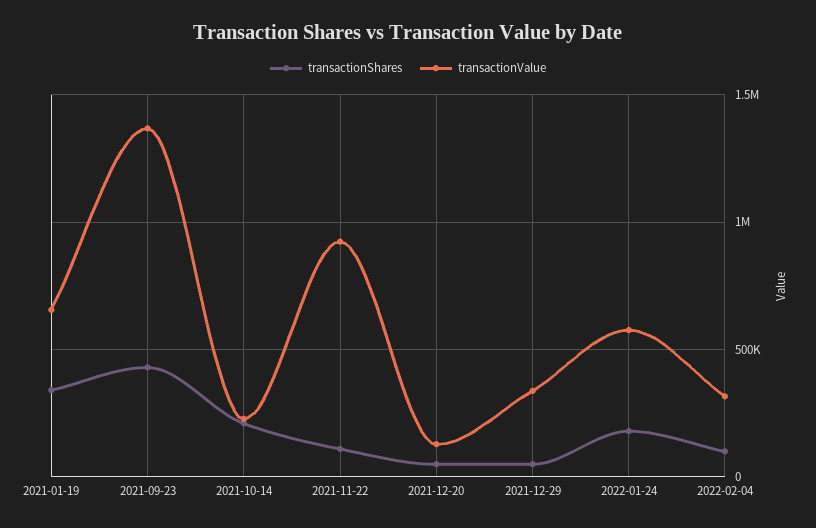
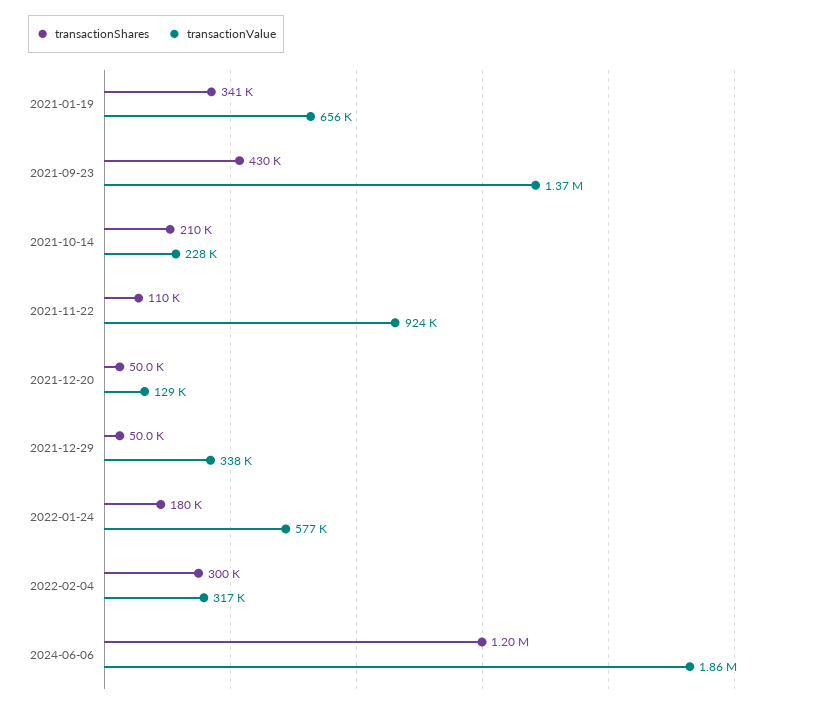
transactionShares, 2022-02-04: 100000 -> 300000
transactionShares, 2024-06-06: none -> 1200000
transactionValue, 2024-06-06: none -> 1860000

